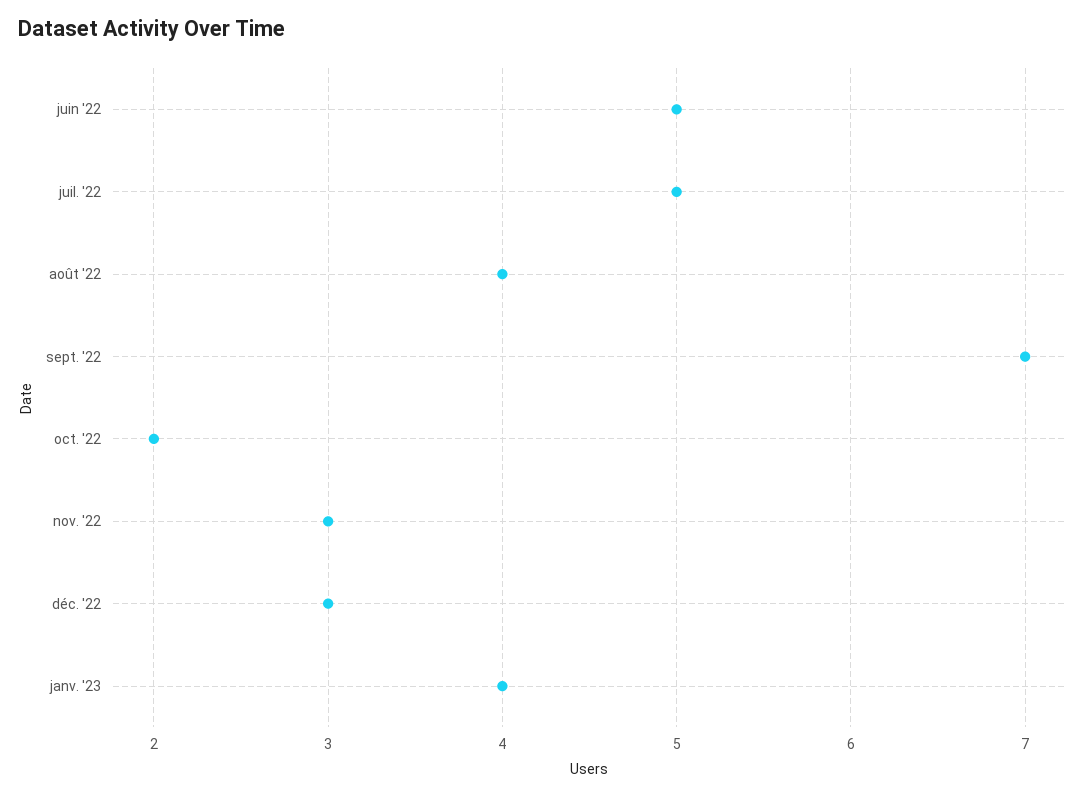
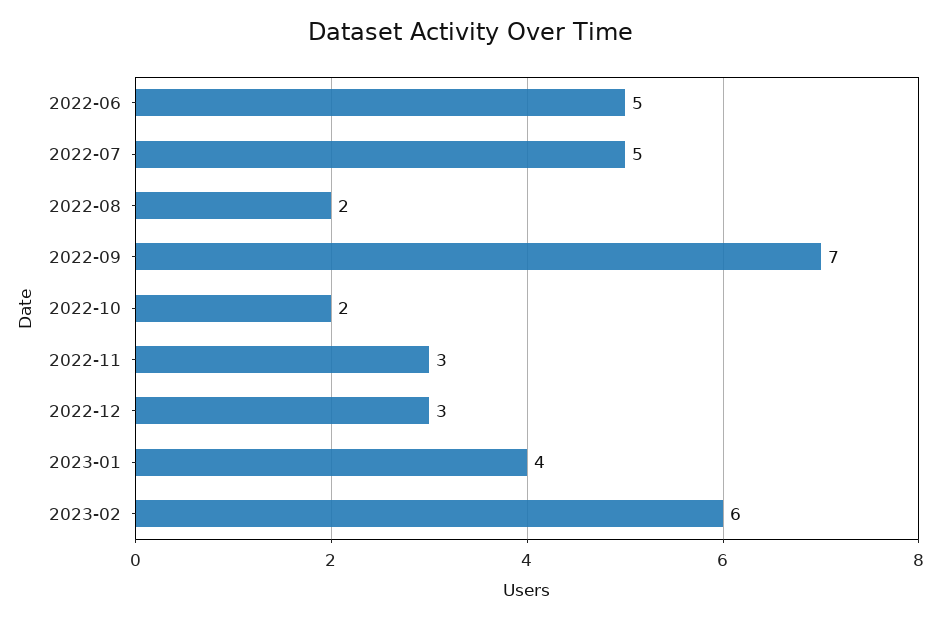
août '22: 4 -> 2
2023-02: none -> 6

